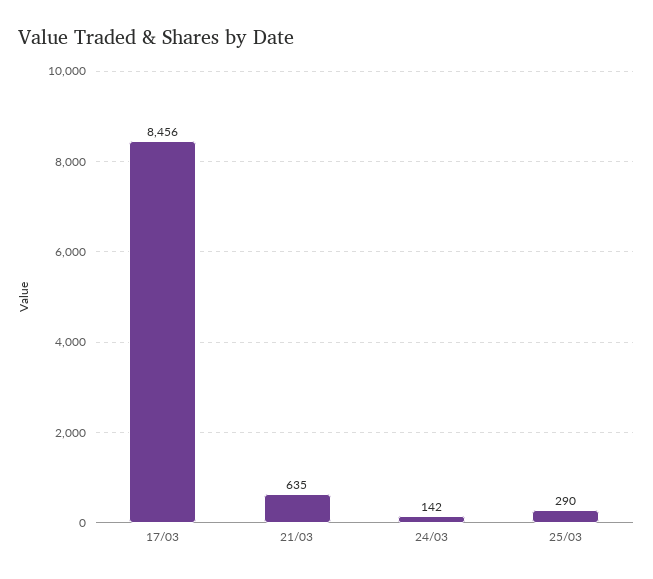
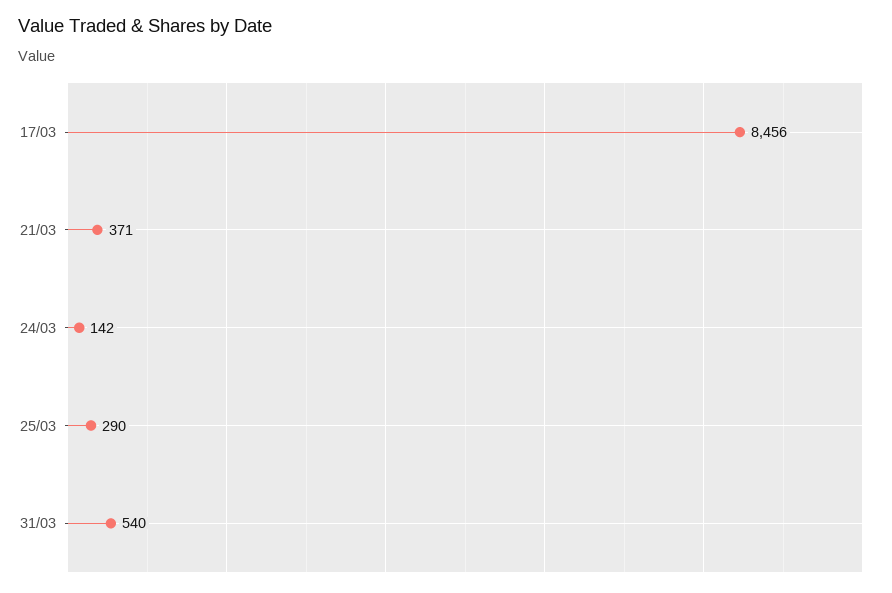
21/03: 635 -> 371
31/03: none -> 540

